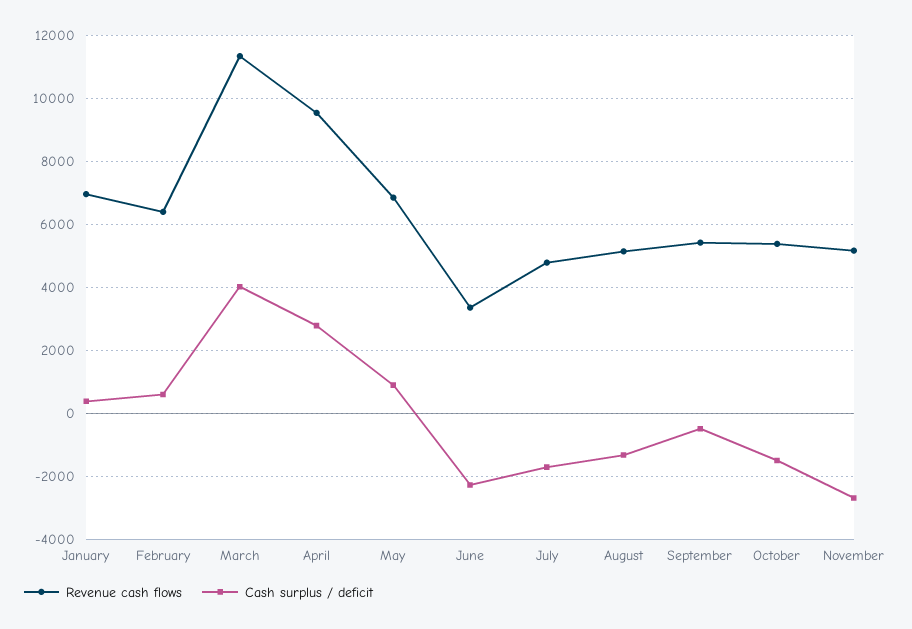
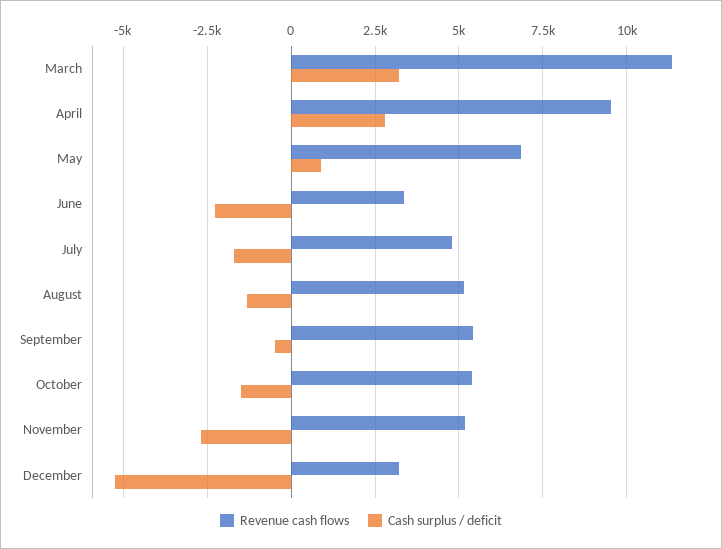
Revenue cash flows, January: 7000 -> none
Cash surplus / deficit, January: 400 -> none
Revenue cash flows, February: 6400 -> none
Cash surplus / deficit, February: 600 -> none
Cash surplus / deficit, March: 4000 -> 3250
Revenue cash flows, December: none -> 3250
Cash surplus / deficit, December: none -> -5250

